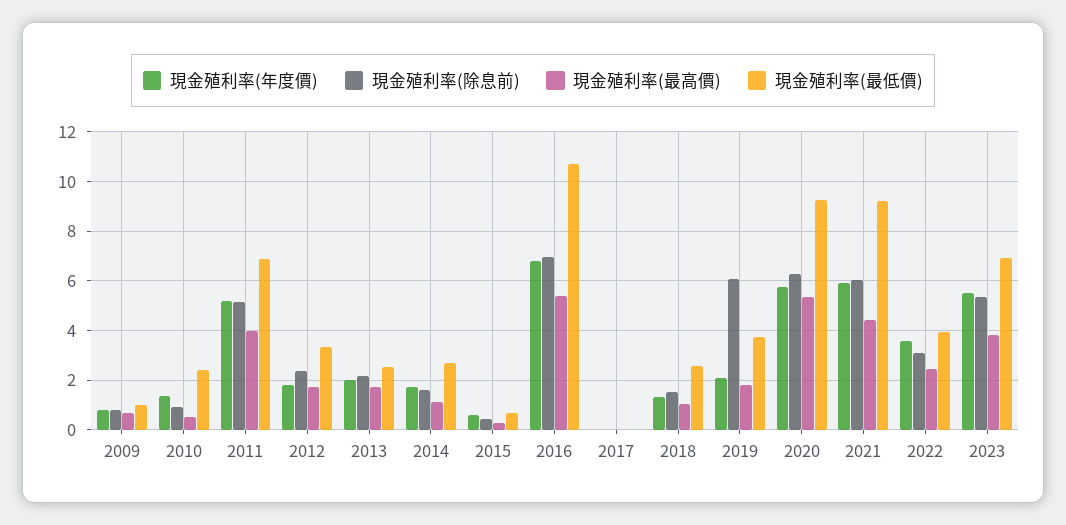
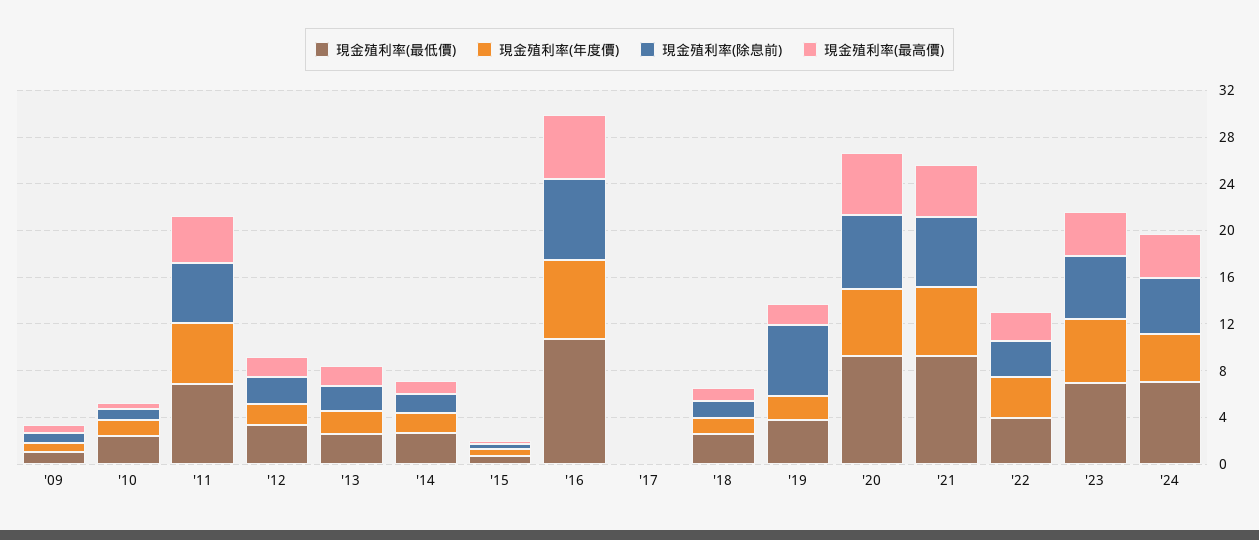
現金殖利率(最低價), '24: none -> 7
現金殖利率(年度價), '24: none -> 4
現金殖利率(除息前), '24: none -> 5
現金殖利率(最高價), '24: none -> 4

